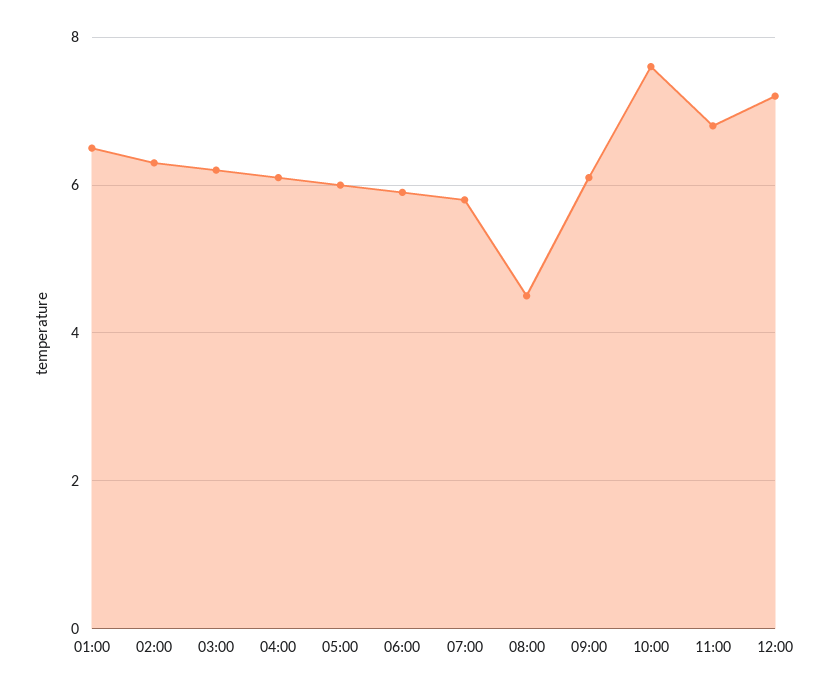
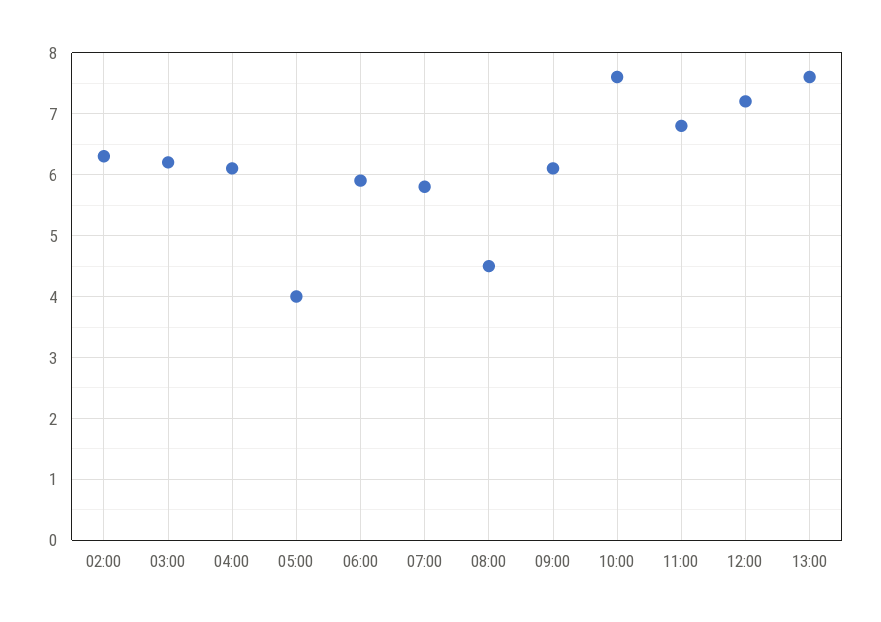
01:00: 6.5 -> none
05:00: 6 -> 4
13:00: none -> 7.6

